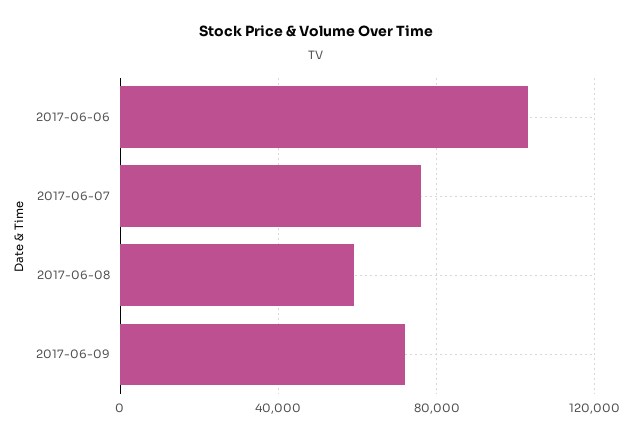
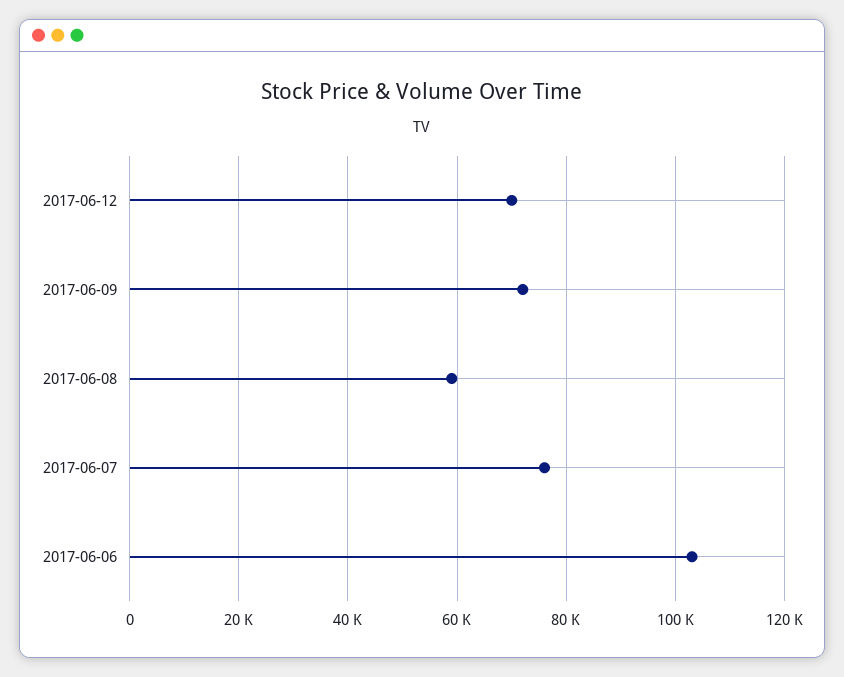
2017-06-12: none -> 70000

